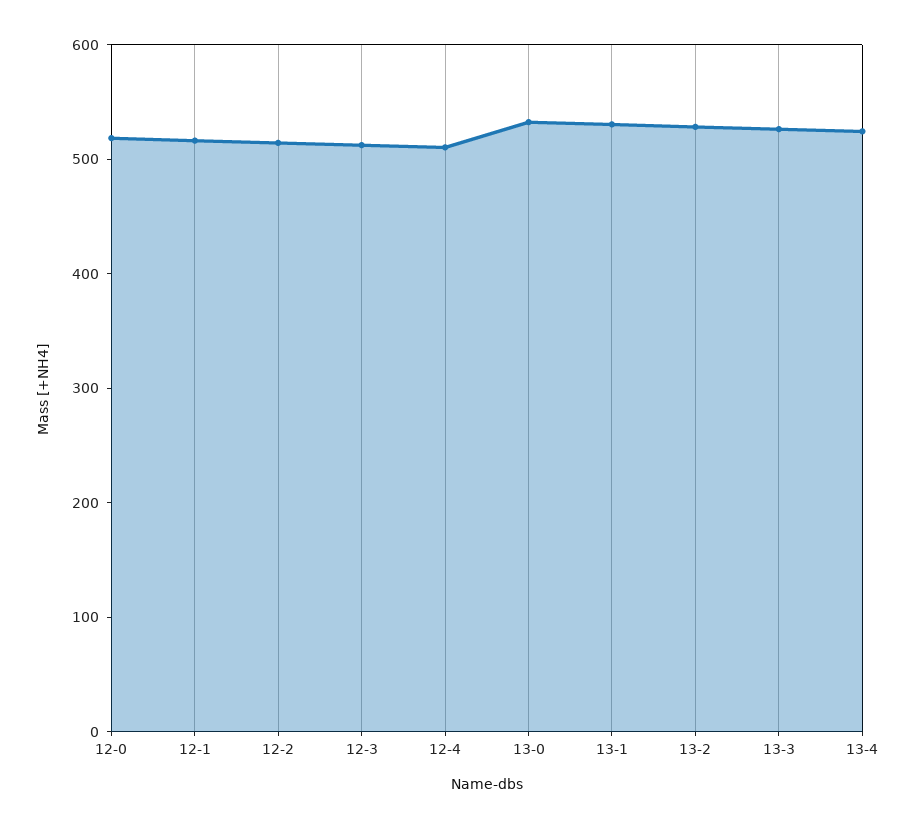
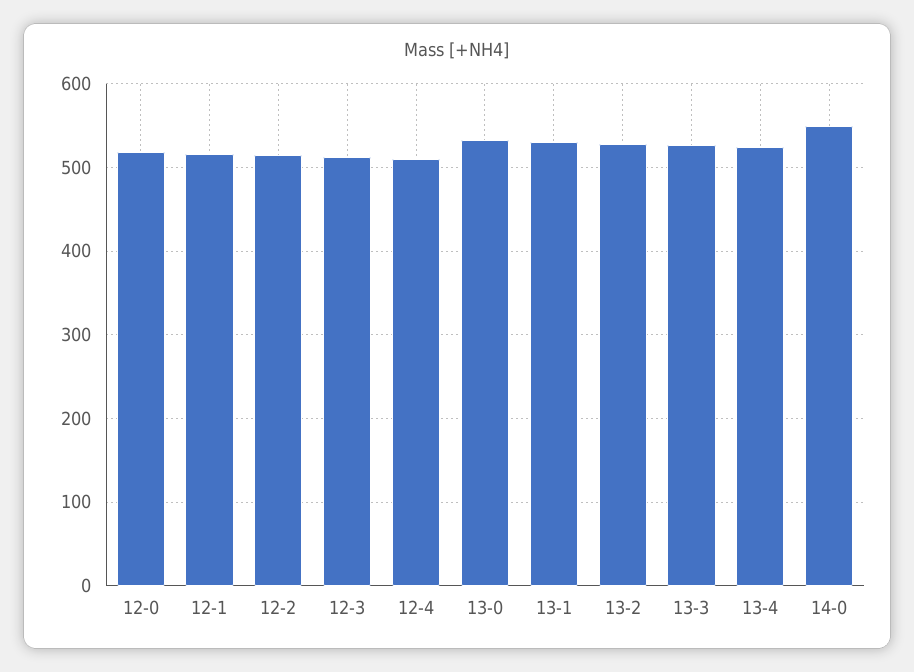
14-0: none -> 550

